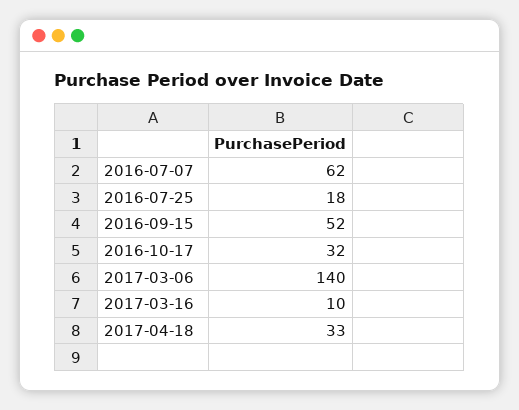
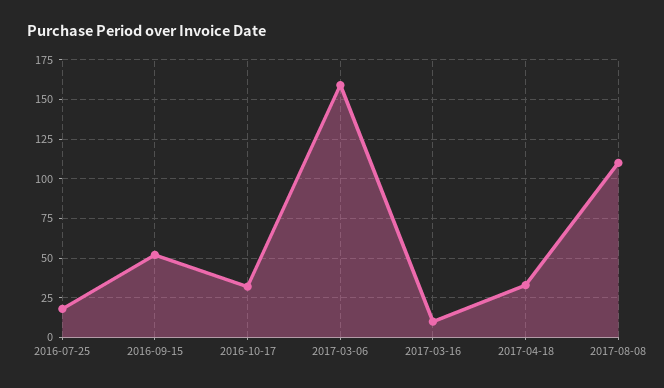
2016-07-07: 62 -> none
2017-03-06: 140 -> 160
2017-08-08: none -> 110

